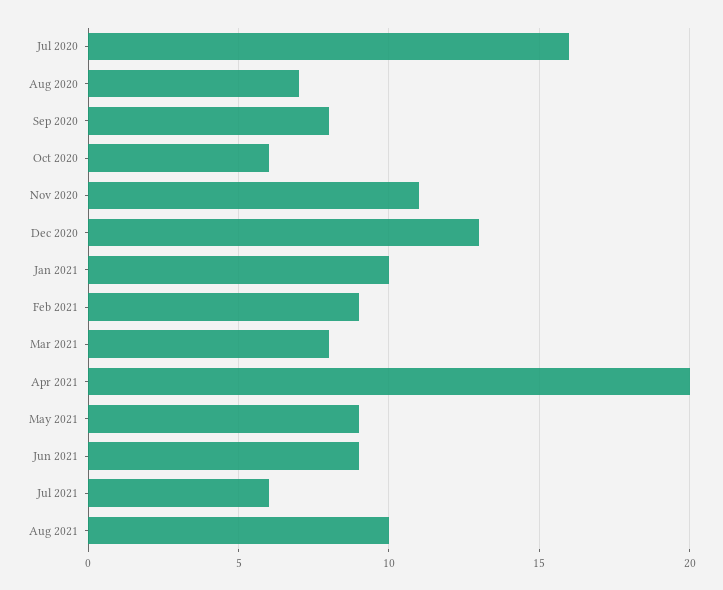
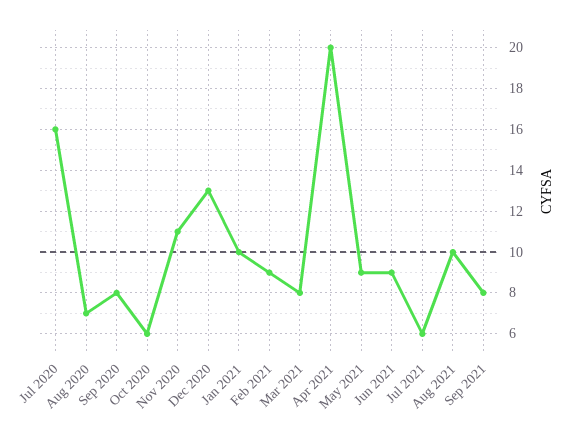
Sep 2021: none -> 8

